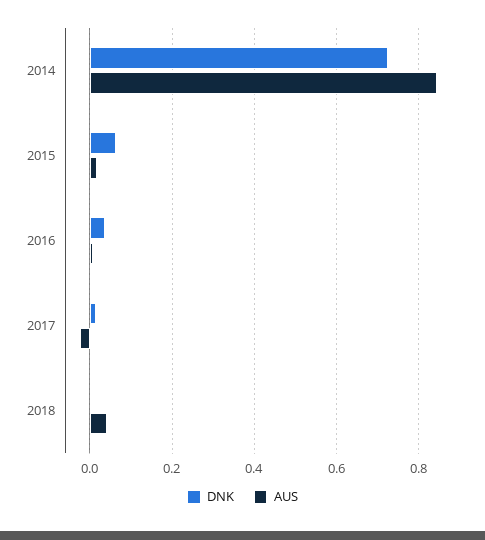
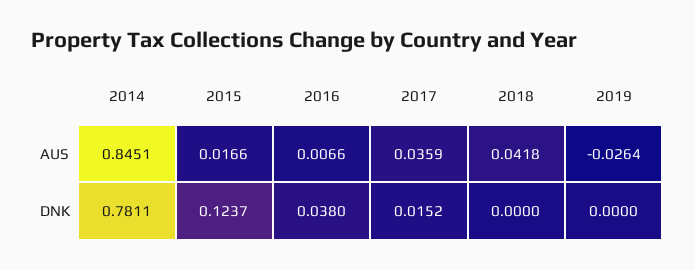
DNK, 2014: 0.72 -> 0.7811
DNK, 2015: 0.06 -> 0.1237
AUS, 2017: -0.02 -> 0.0359
AUS, 2019: none -> -0.0264
DNK, 2019: none -> 0

